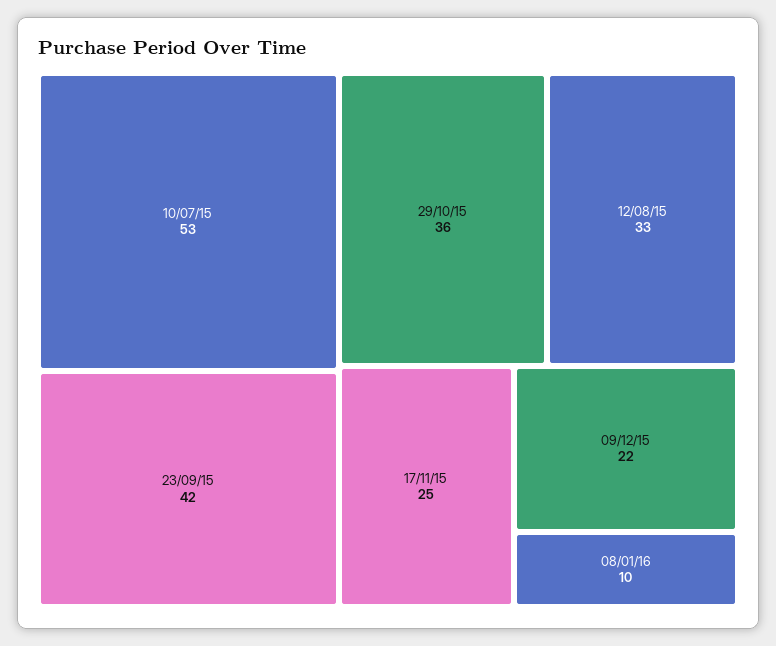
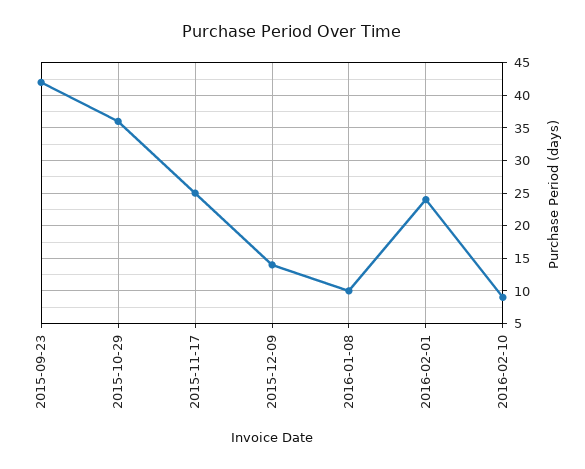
10/07/15: 53 -> none
12/08/15: 33 -> none
09/12/15: 22 -> 14
2016-02-01: none -> 24
2016-02-10: none -> 9

